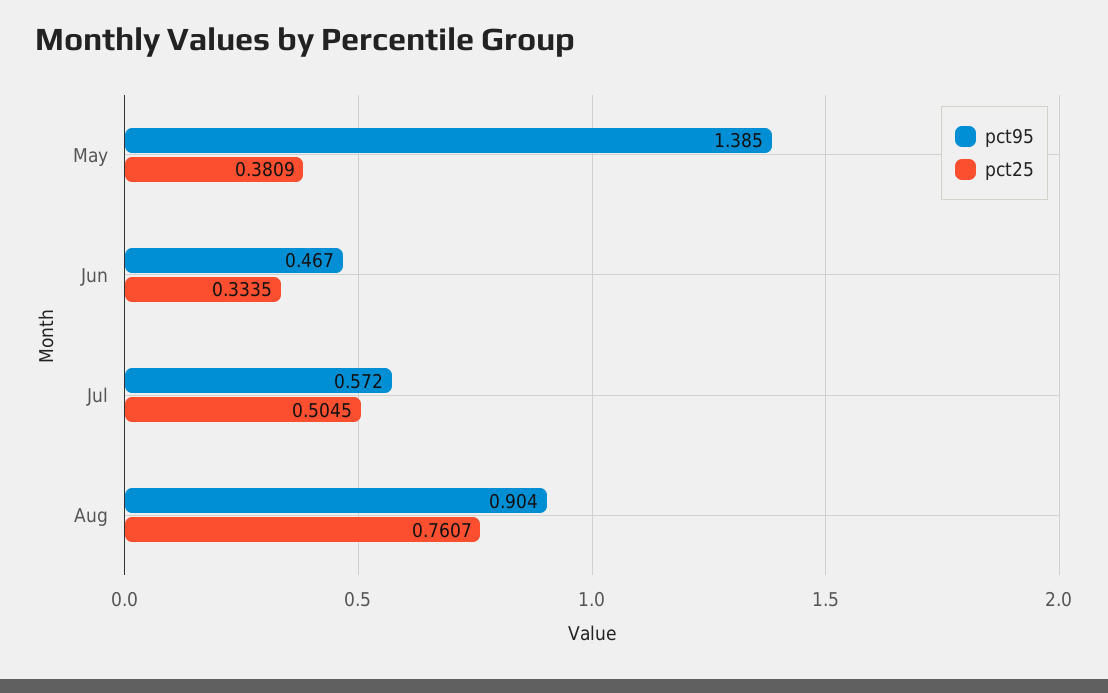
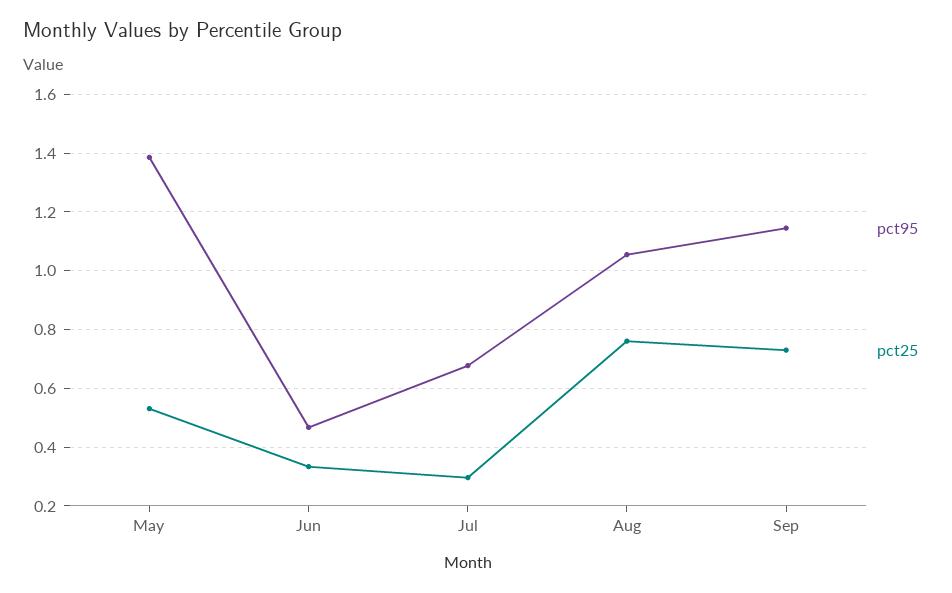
pct25, May: 0.3809 -> 0.525
pct95, Jul: 0.572 -> 0.675
pct25, Jul: 0.5045 -> 0.3
pct95, Aug: 0.904 -> 1.05
pct95, Sep: none -> 1.15
pct25, Sep: none -> 0.725

